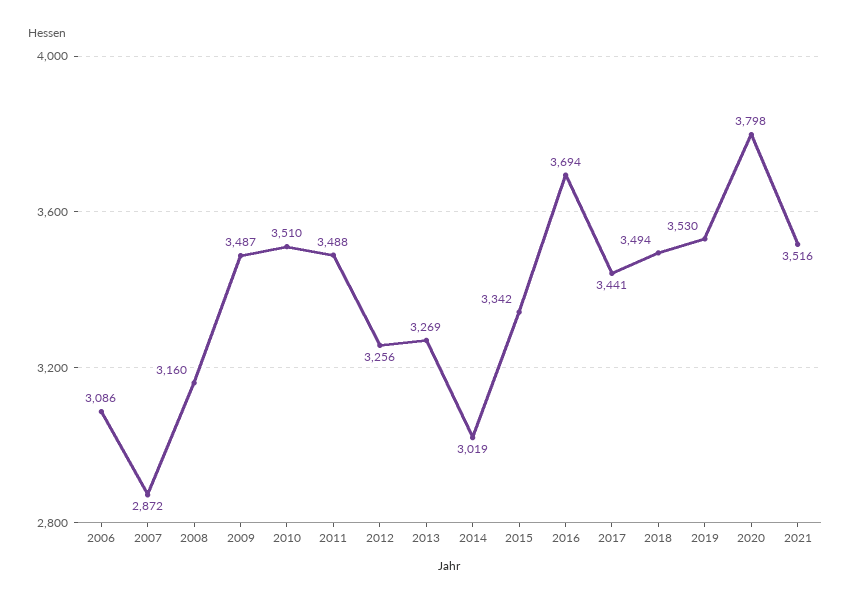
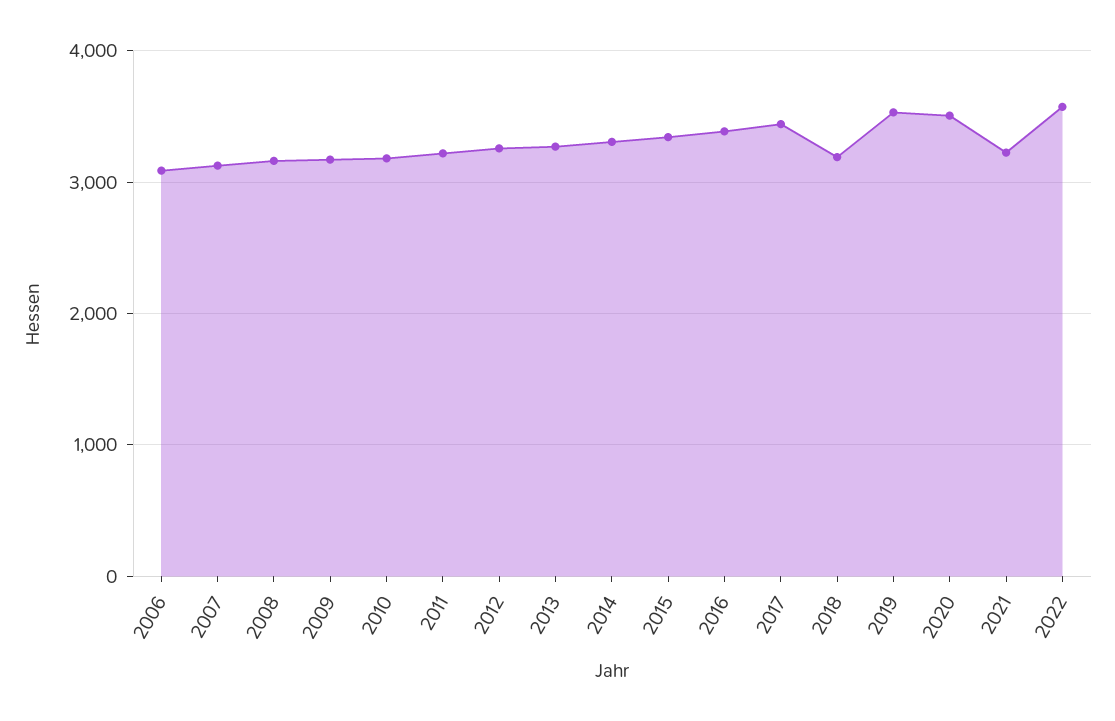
2007: 2872 -> 3100
2009: 3487 -> 3200
2010: 3510 -> 3200
2011: 3488 -> 3200
2014: 3019 -> 3300
2016: 3694 -> 3400
2018: 3494 -> 3200
2020: 3798 -> 3500
2021: 3516 -> 3200
2022: none -> 3600

